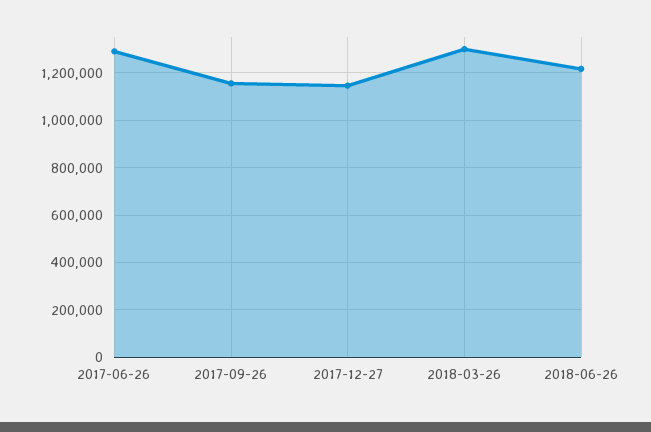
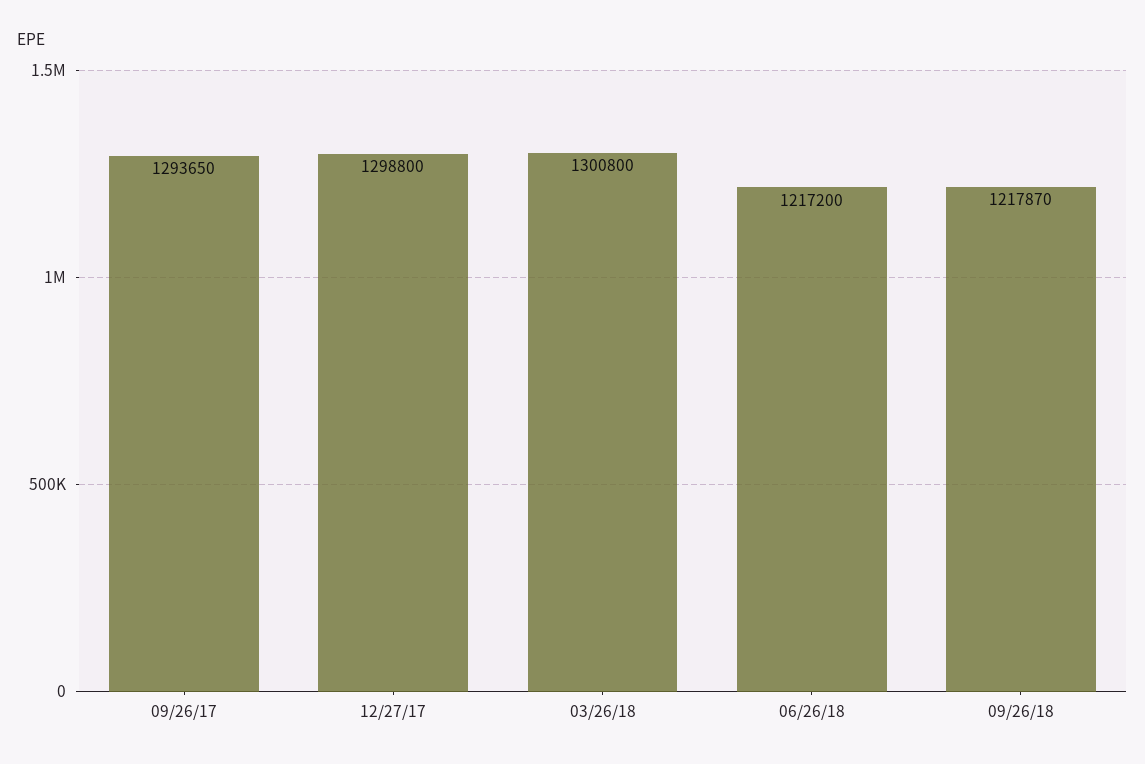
2017-06-26: 1300000 -> none
2017-09-26: 1150000 -> 1293650
2017-12-27: 1150000 -> 1298800
09/26/18: none -> 1217870

